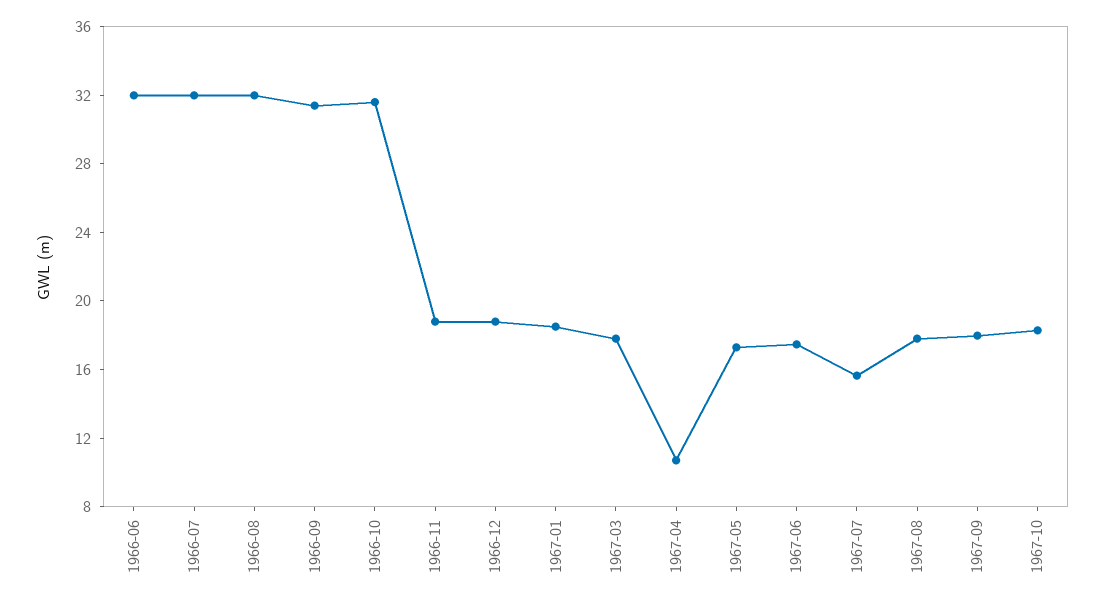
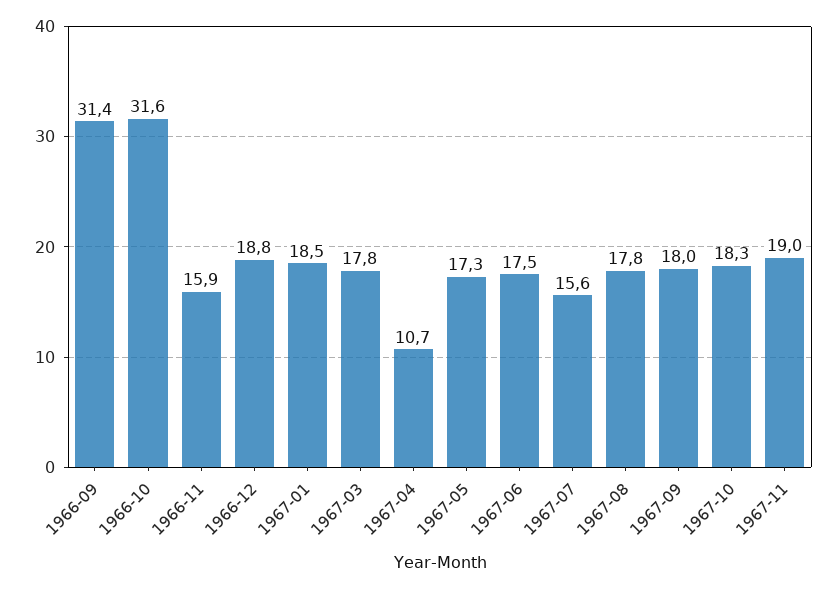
1966-06: 32 -> none
1966-07: 32 -> none
1966-08: 32 -> none
1966-11: 19 -> 15.9
1967-11: none -> 19

